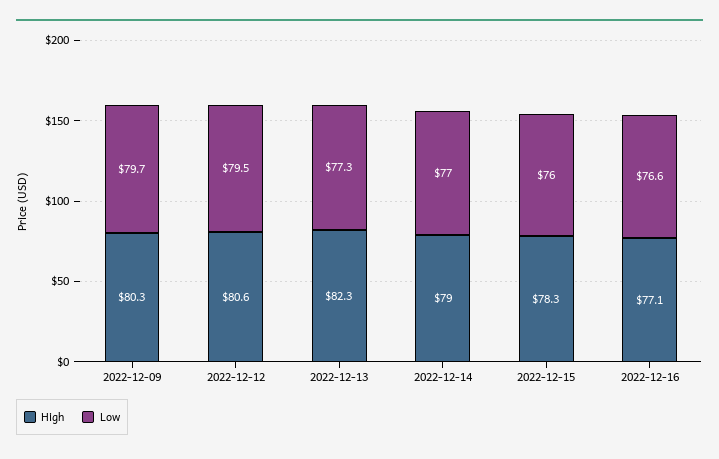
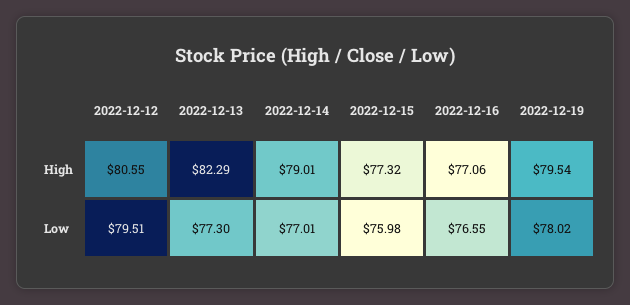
High, 2022-12-09: 80.3 -> none
Low, 2022-12-09: 79.7 -> none
High, 2022-12-15: 78.3 -> 77.32
High, 2022-12-19: none -> 79.54
Low, 2022-12-19: none -> 78.02

